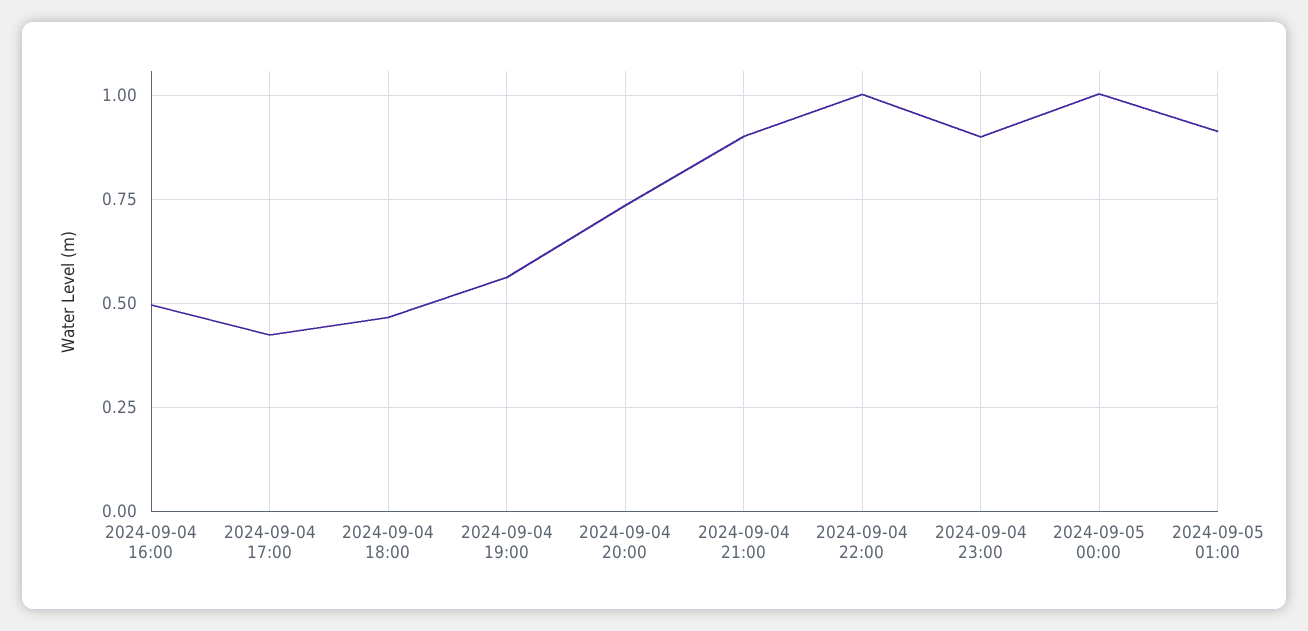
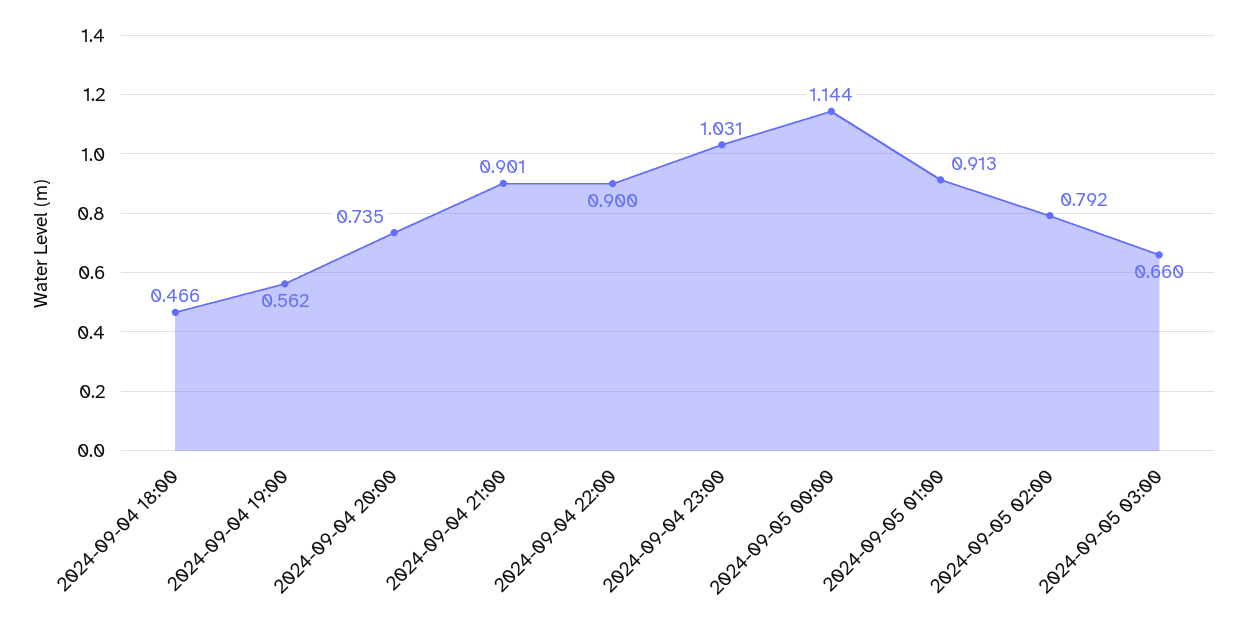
2024-09-04 16:00: 0.5 -> none
2024-09-04 17:00: 0.425 -> none
2024-09-04 22:00: 1 -> 0.9
2024-09-04 23:00: 0.9 -> 1.031
2024-09-05 00:00: 1 -> 1.144
2024-09-05 02:00: none -> 0.792
2024-09-05 03:00: none -> 0.66

